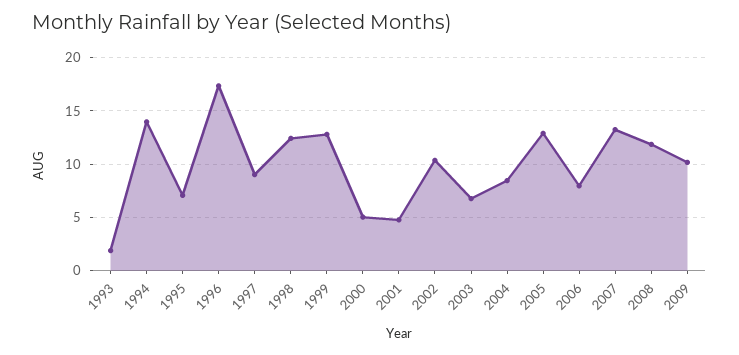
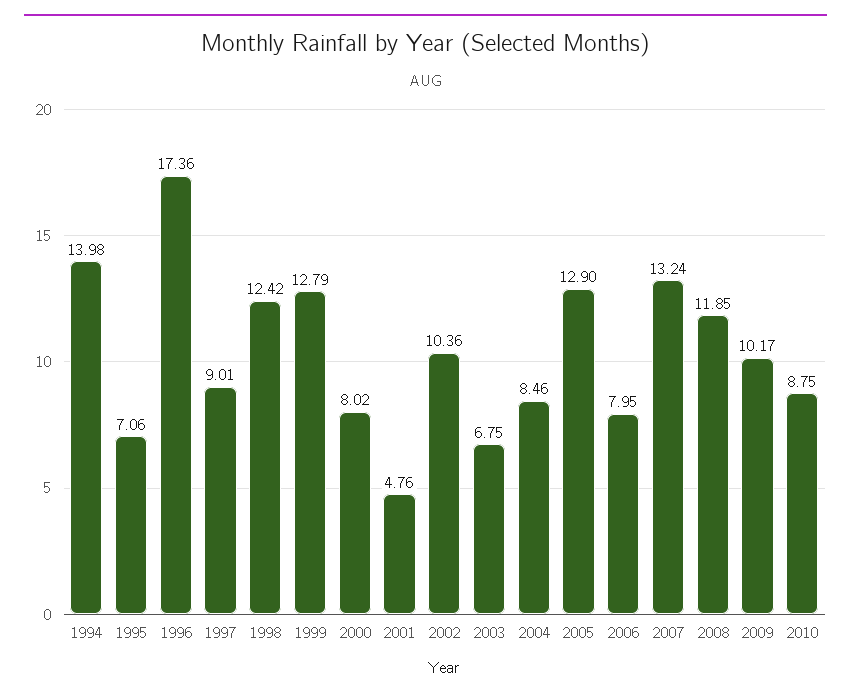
1993: 2 -> none
2000: 5 -> 8.02
2010: none -> 8.75

